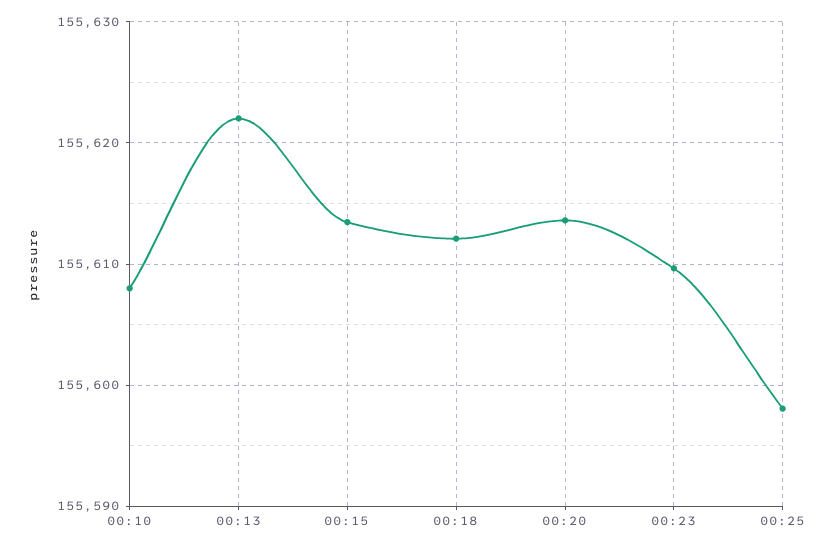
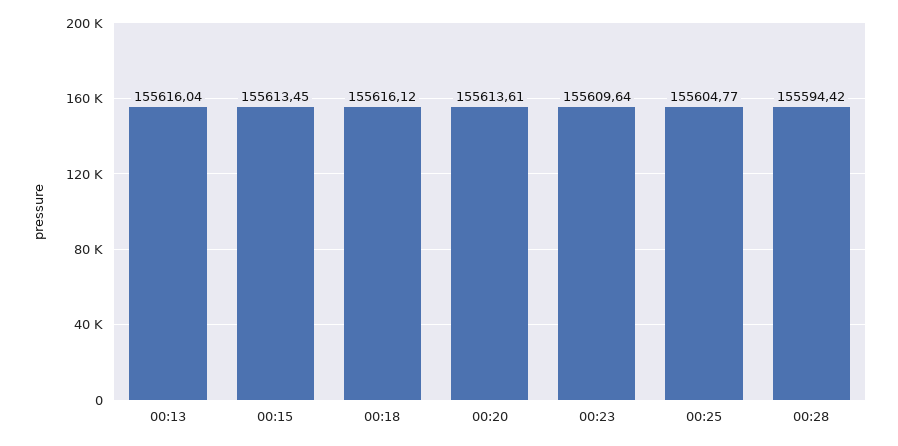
00:10: 155608 -> none
00:13: 155622 -> 155616.04
00:18: 155612 -> 155616.12
00:25: 155598 -> 155604.77
00:28: none -> 155594.42

